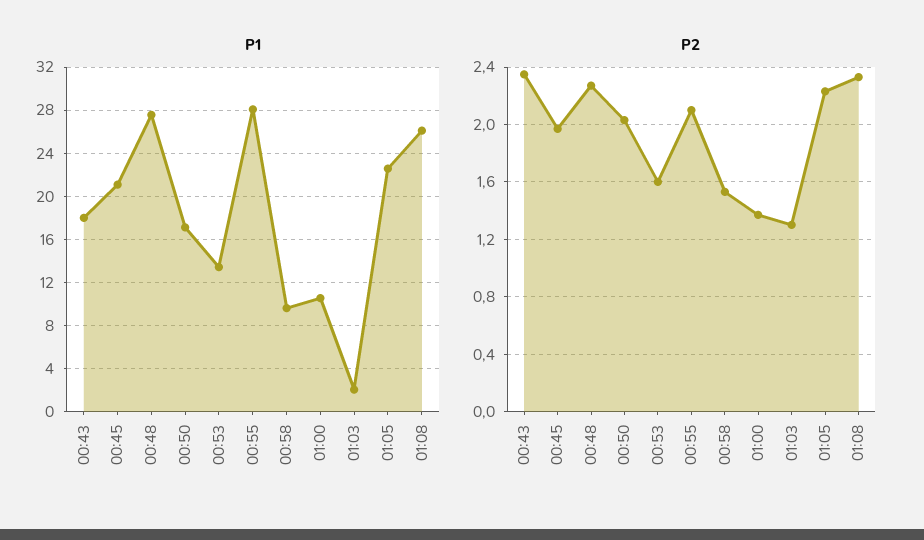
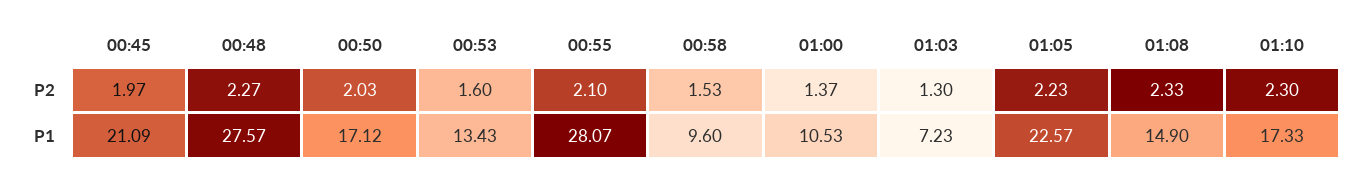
P1, 00:43: 18 -> none
P1, 01:03: 2 -> 7.23
P1, 01:08: 26 -> 14.9
P2, 00:43: 2.35 -> none
P2, 01:10: none -> 2.3
P1, 01:10: none -> 17.33

